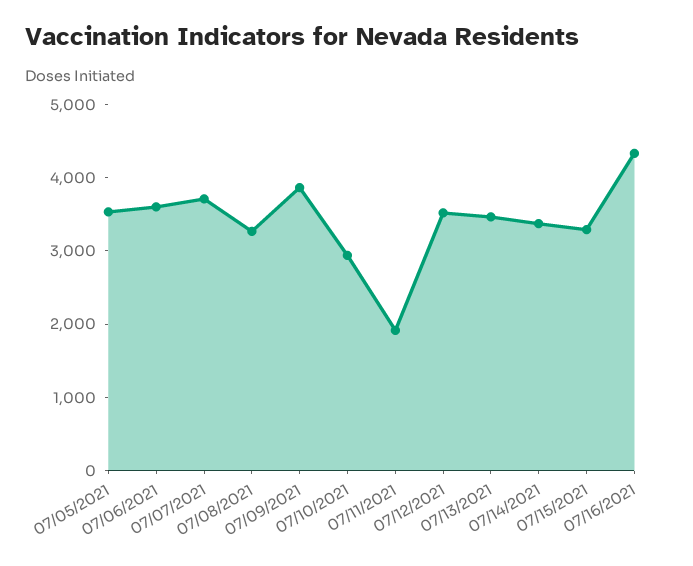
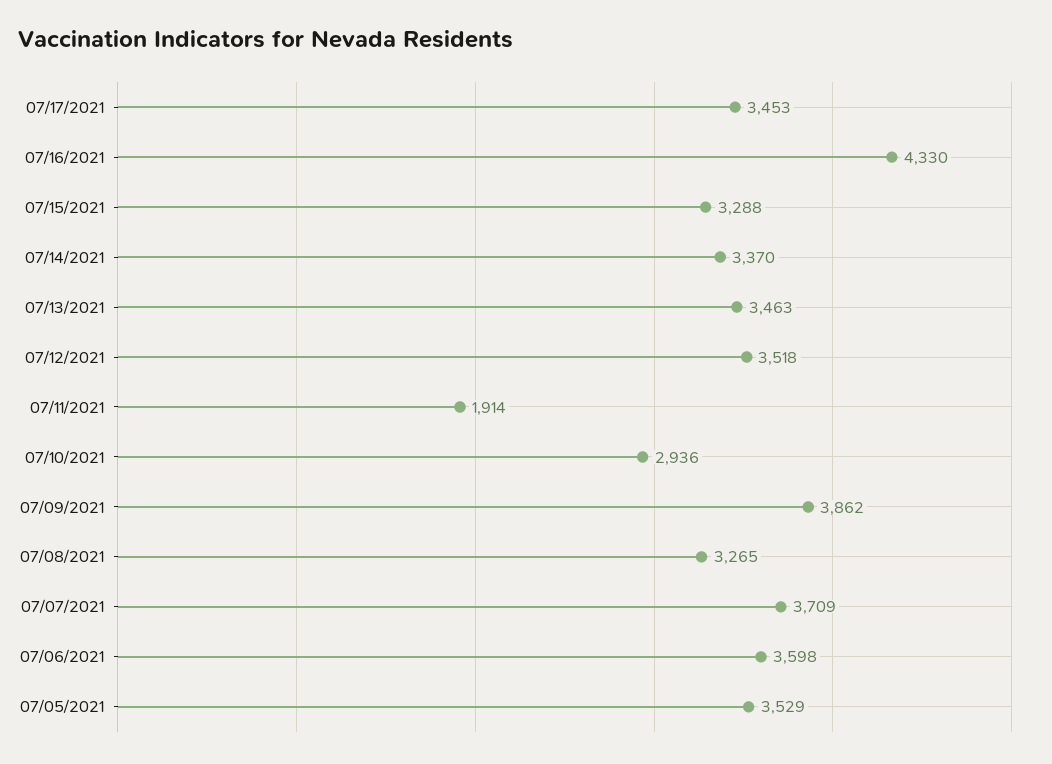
07/17/2021: none -> 3453

